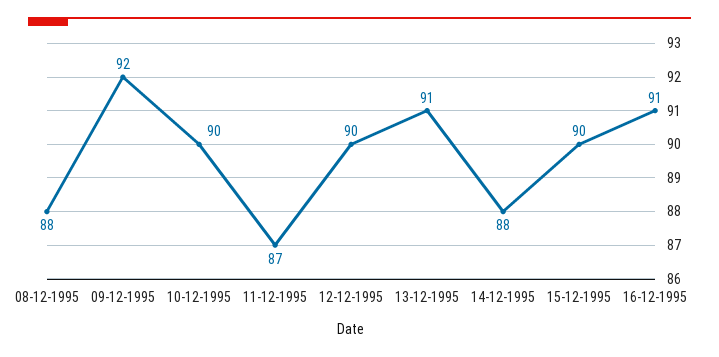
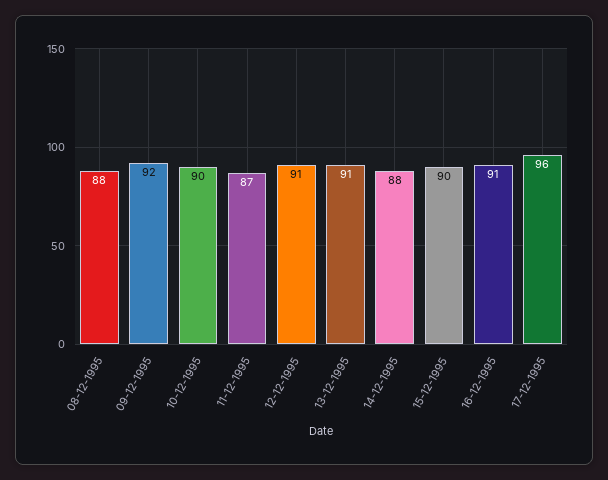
12-12-1995: 90 -> 91
17-12-1995: none -> 96

